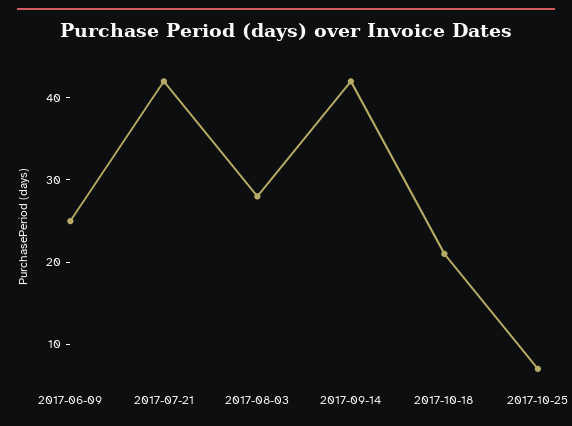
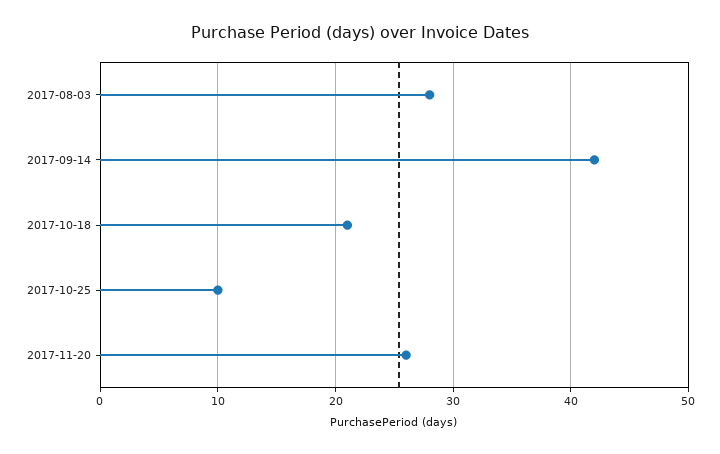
2017-06-09: 25 -> none
2017-07-21: 42 -> none
2017-10-25: 7 -> 10
2017-11-20: none -> 26

